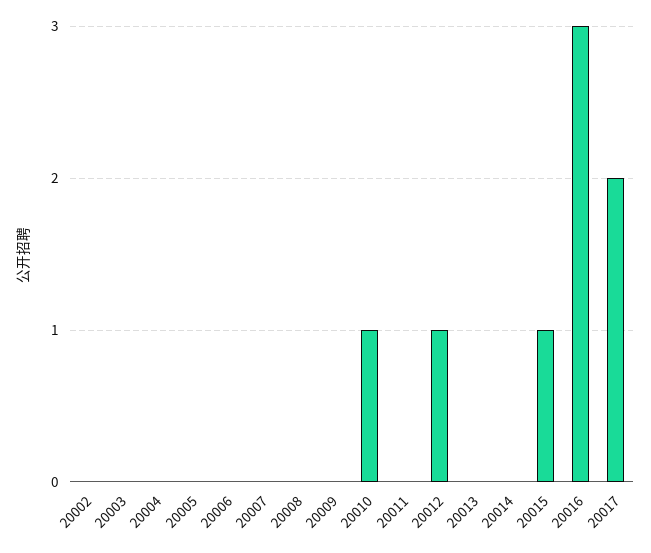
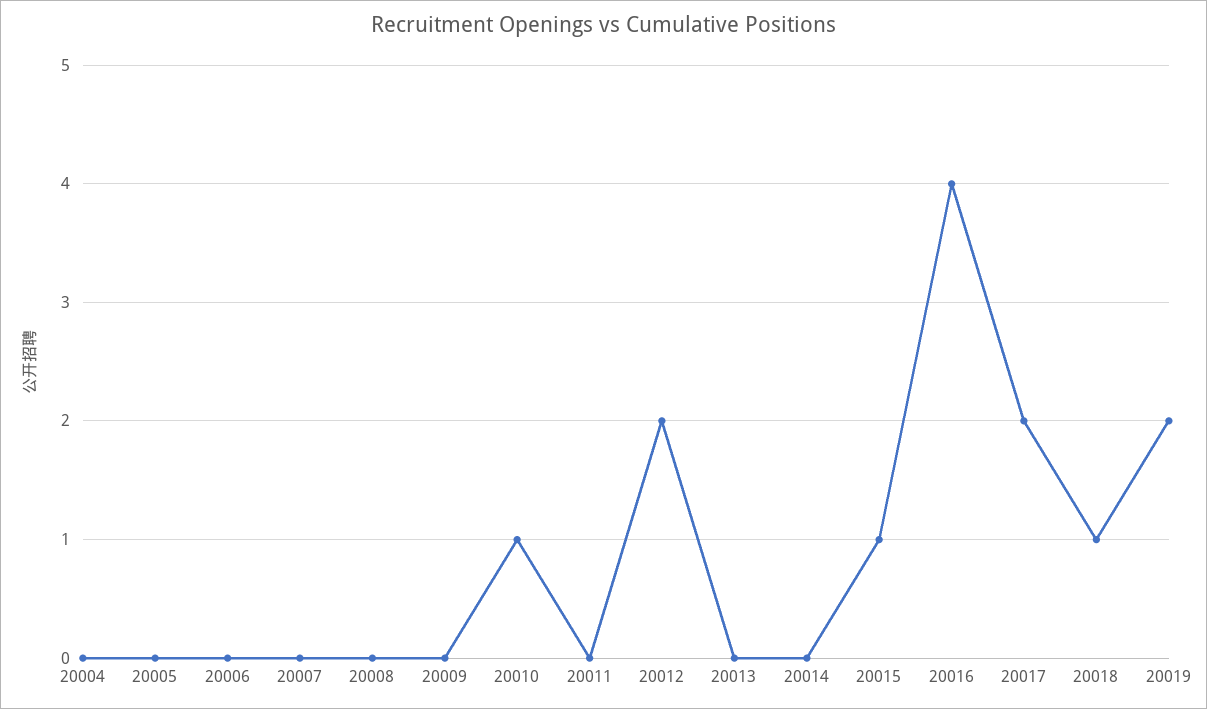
20002: 0 -> none
20003: 0 -> none
20012: 1 -> 2
20016: 3 -> 4
20018: none -> 1
20019: none -> 2

